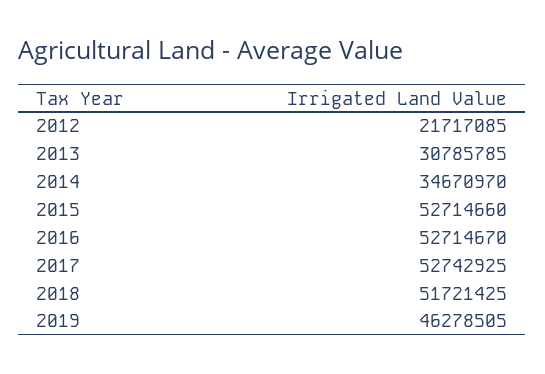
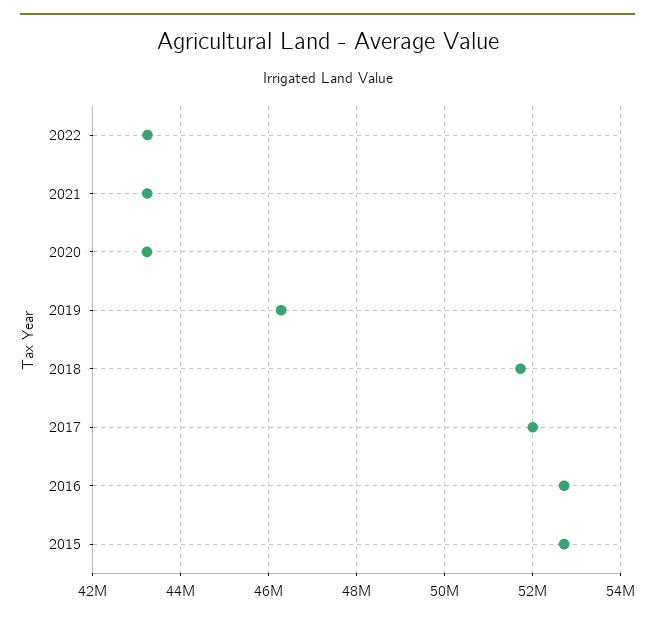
2012: 21717085 -> none
2013: 30785785 -> none
2014: 34670970 -> none
2017: 52742925 -> 52000000
2022: none -> 43200000
2021: none -> 43200000
2020: none -> 43200000

